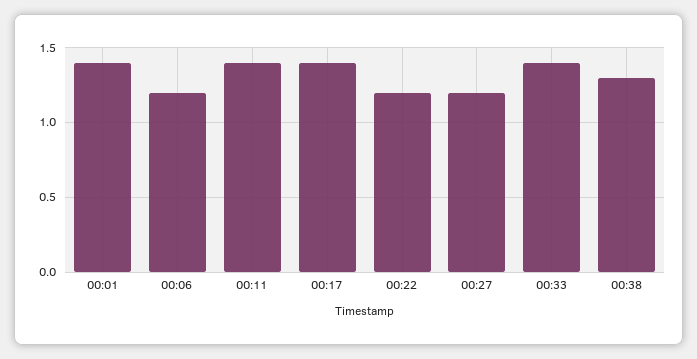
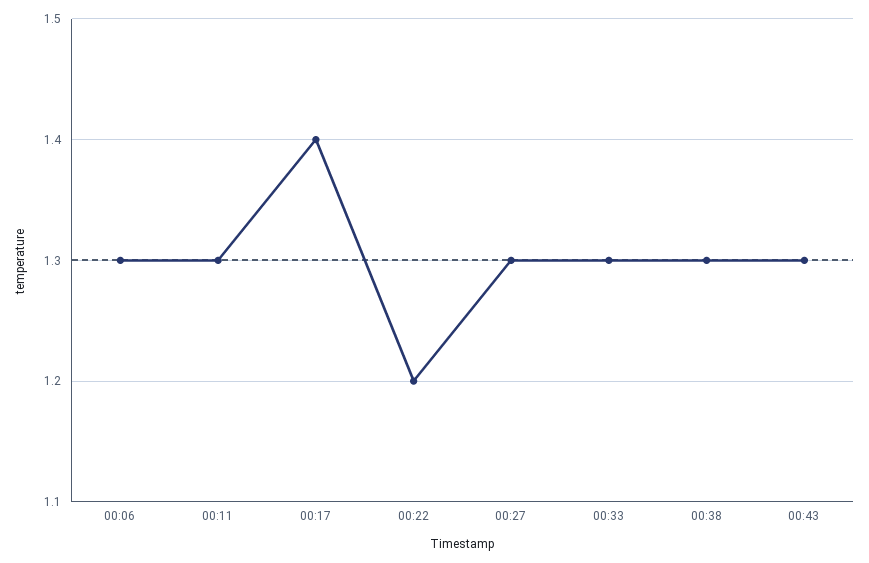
00:01: 1.4 -> none
00:06: 1.2 -> 1.3
00:11: 1.4 -> 1.3
00:27: 1.2 -> 1.3
00:33: 1.4 -> 1.3
00:43: none -> 1.3

